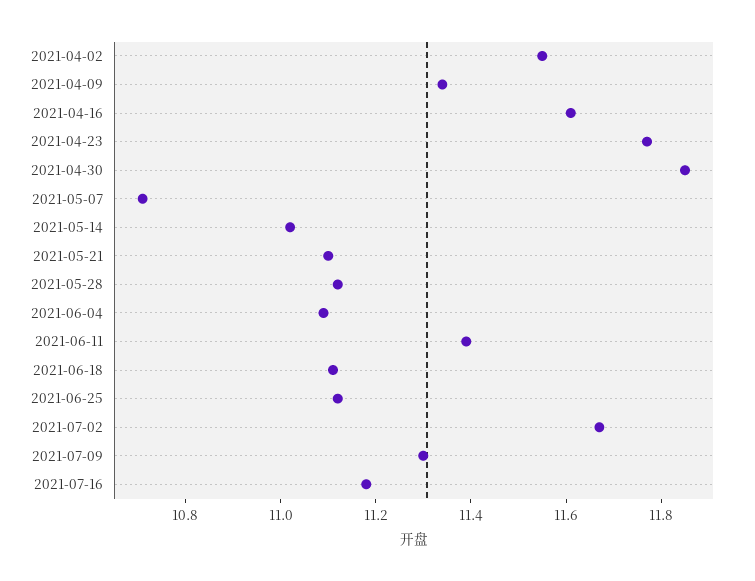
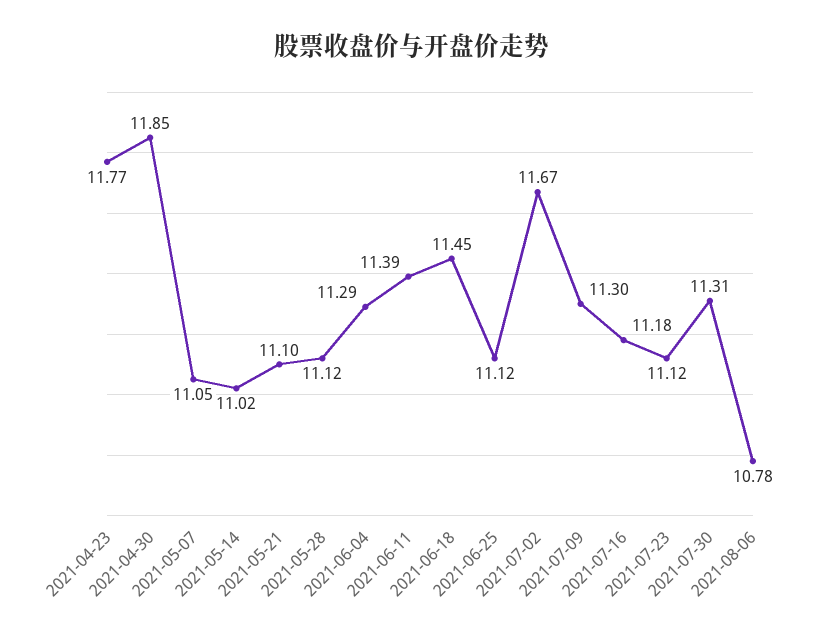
2021-04-02: 11.55 -> none
2021-04-09: 11.35 -> none
2021-04-16: 11.6 -> none
2021-05-07: 10.7 -> 11.05
2021-06-04: 11.1 -> 11.29
2021-06-18: 11.1 -> 11.45
2021-07-23: none -> 11.12
2021-07-30: none -> 11.31
2021-08-06: none -> 10.78

